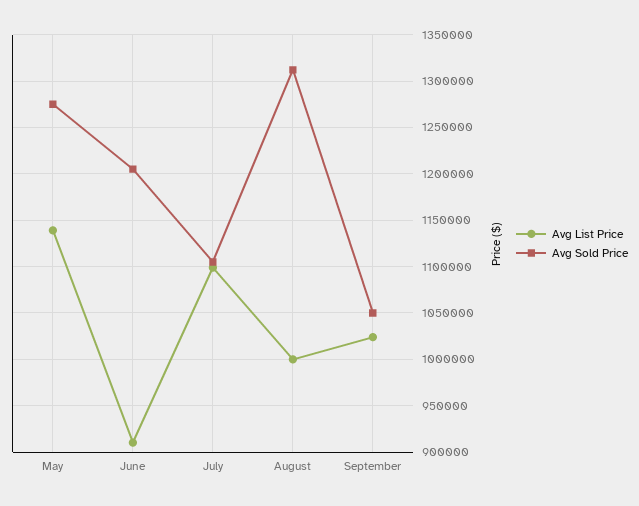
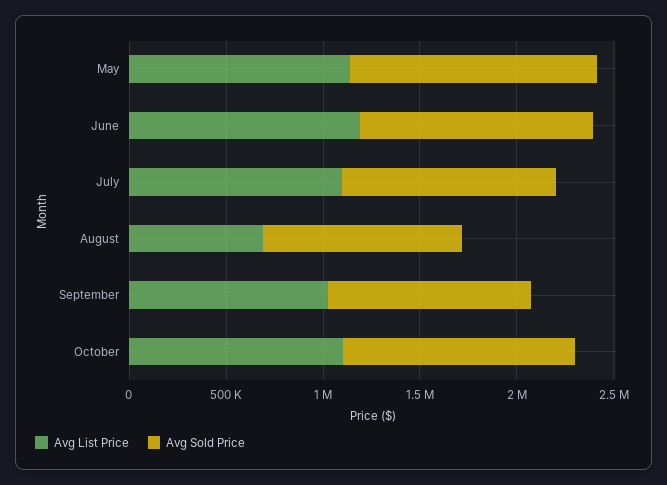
Avg List Price, June: 910000 -> 1200000
Avg List Price, August: 1000000 -> 700000
Avg Sold Price, August: 1310000 -> 1000000
Avg List Price, October: none -> 1100000
Avg Sold Price, October: none -> 1200000

